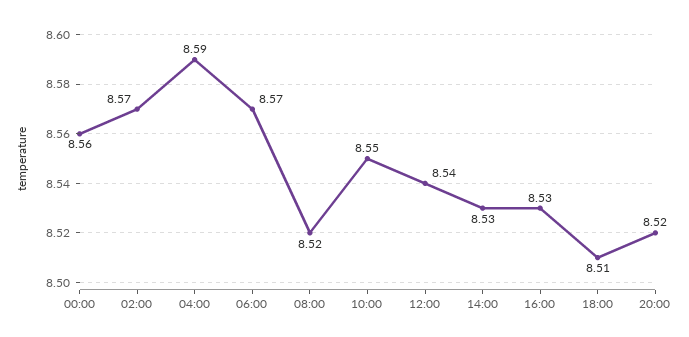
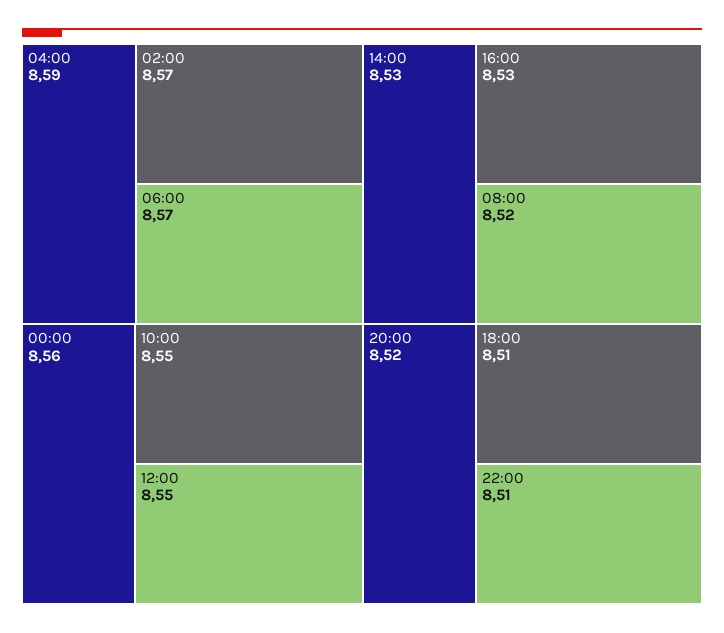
12:00: 8.54 -> 8.55
22:00: none -> 8.51

